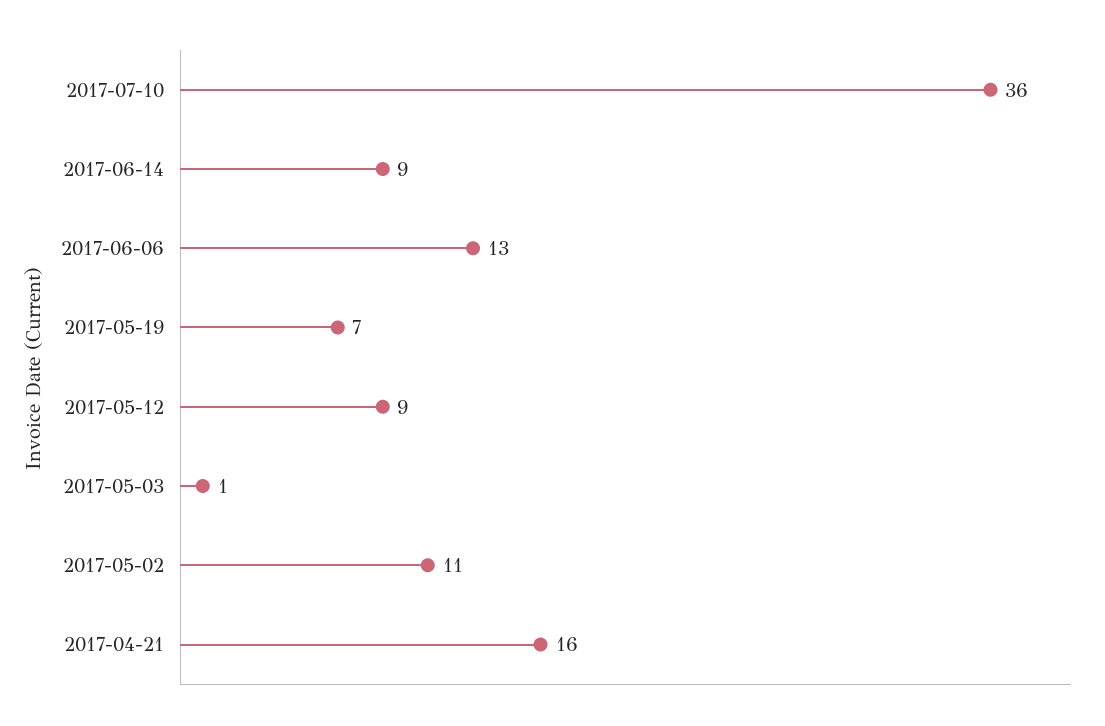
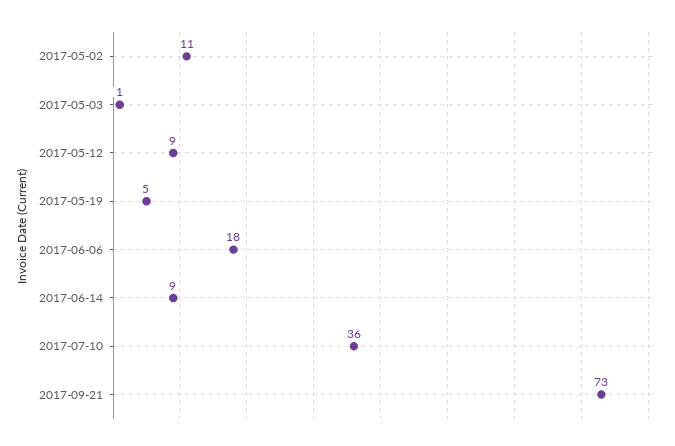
2017-06-06: 13 -> 18
2017-05-19: 7 -> 5
2017-04-21: 16 -> none
2017-09-21: none -> 73

